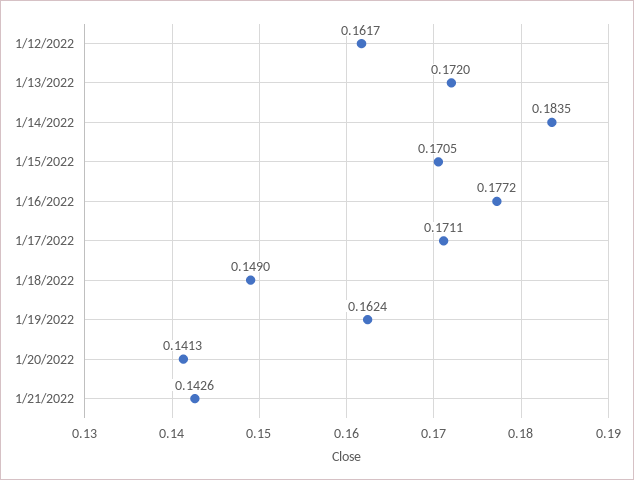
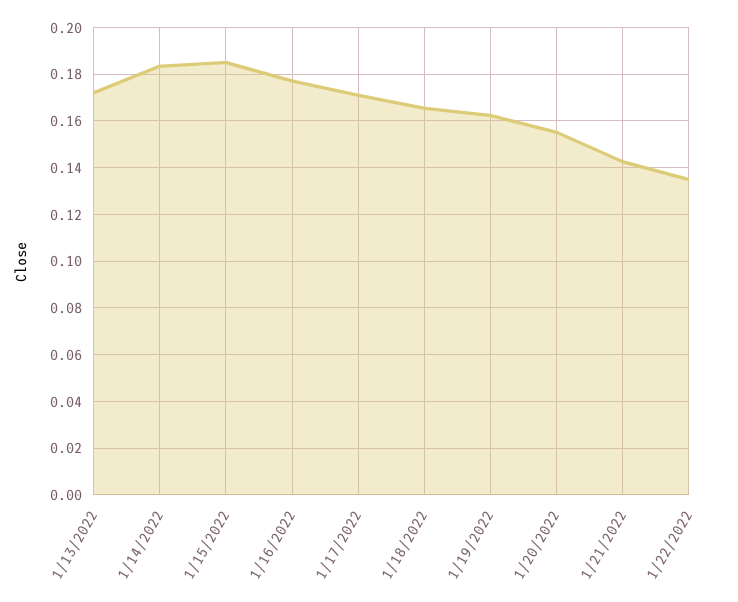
1/12/2022: 0.1617 -> none
1/15/2022: 0.1705 -> 0.185
1/18/2022: 0.149 -> 0.165
1/20/2022: 0.1413 -> 0.155
1/22/2022: none -> 0.135

